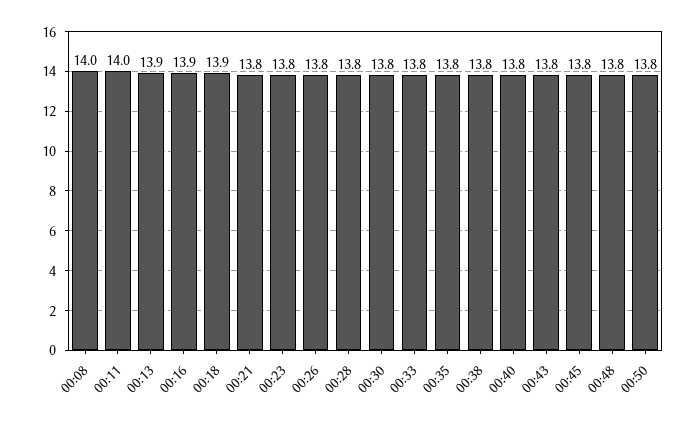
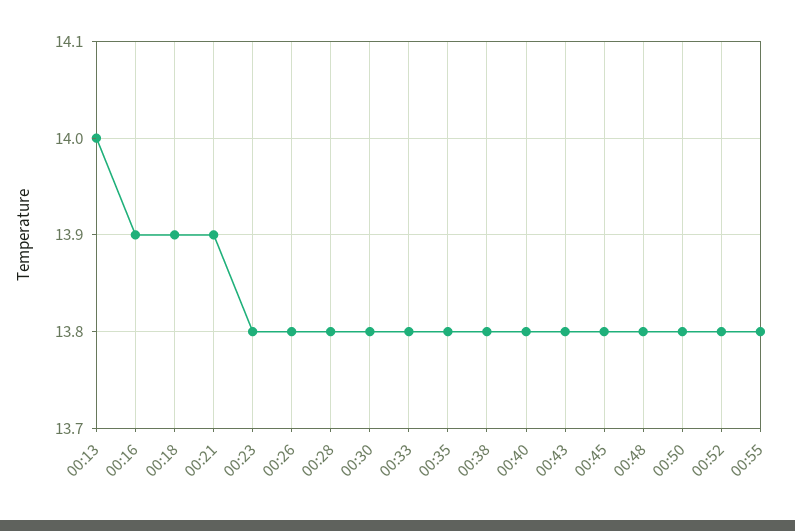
00:08: 14 -> none
00:11: 14 -> none
00:13: 13.9 -> 14
00:21: 13.8 -> 13.9
00:52: none -> 13.8
00:55: none -> 13.8

